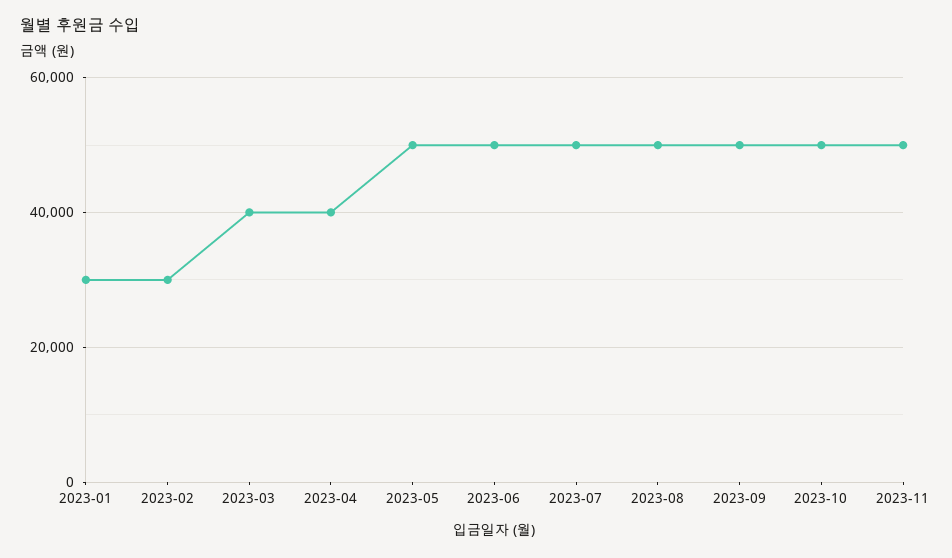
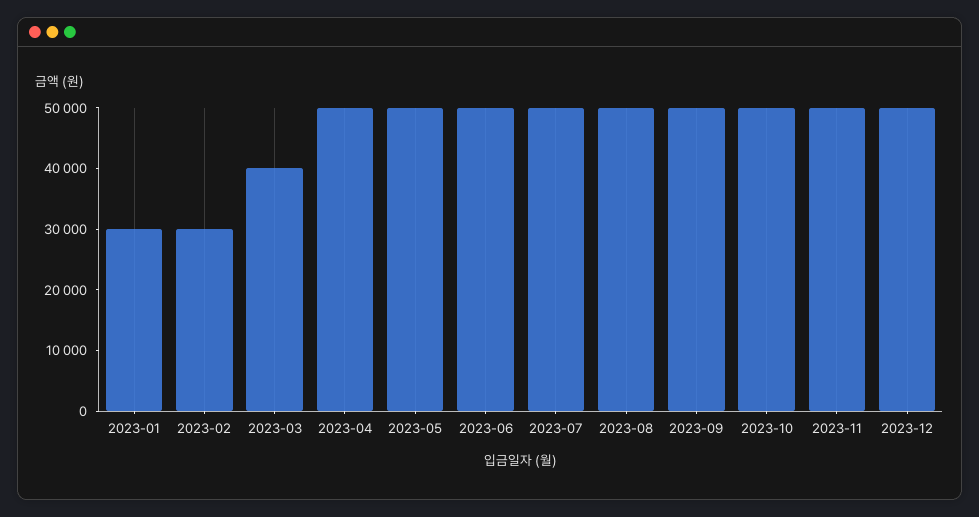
2023-04: 40000 -> 50000
2023-12: none -> 50000

